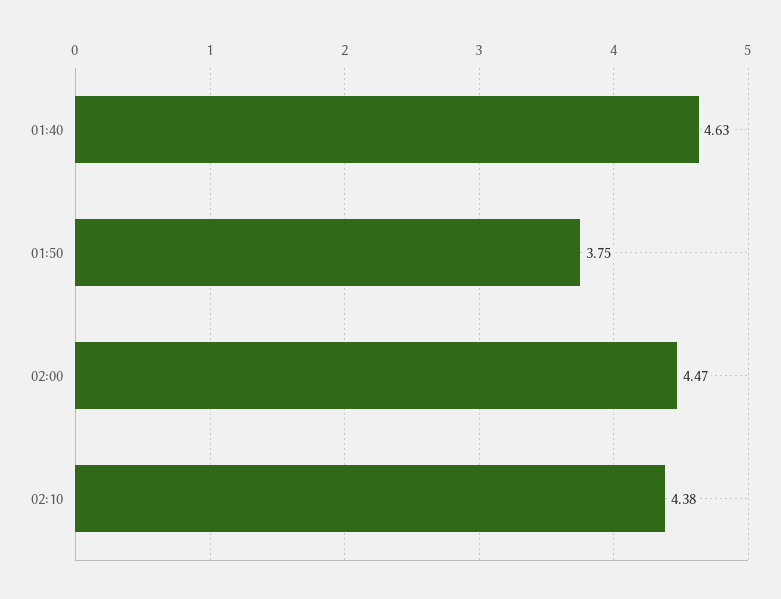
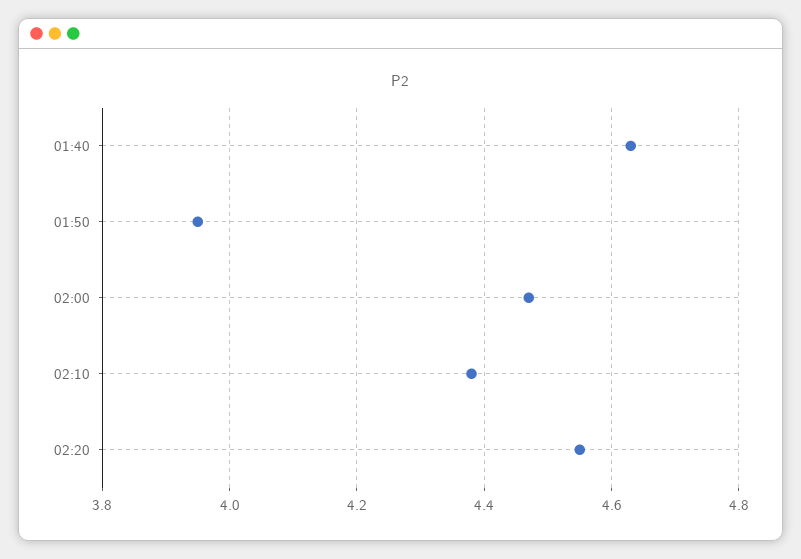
01:50: 3.75 -> 3.95
02:20: none -> 4.55

